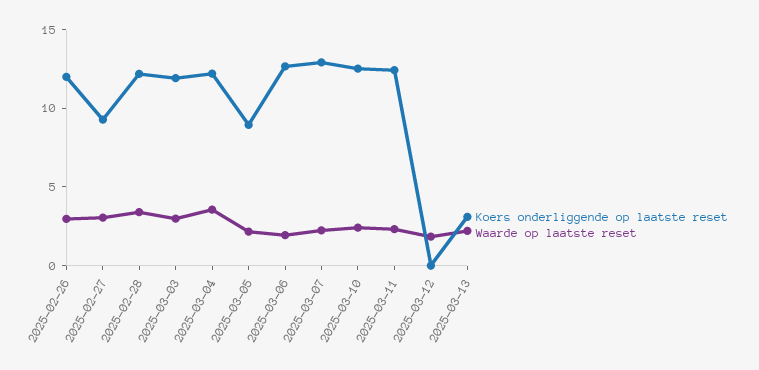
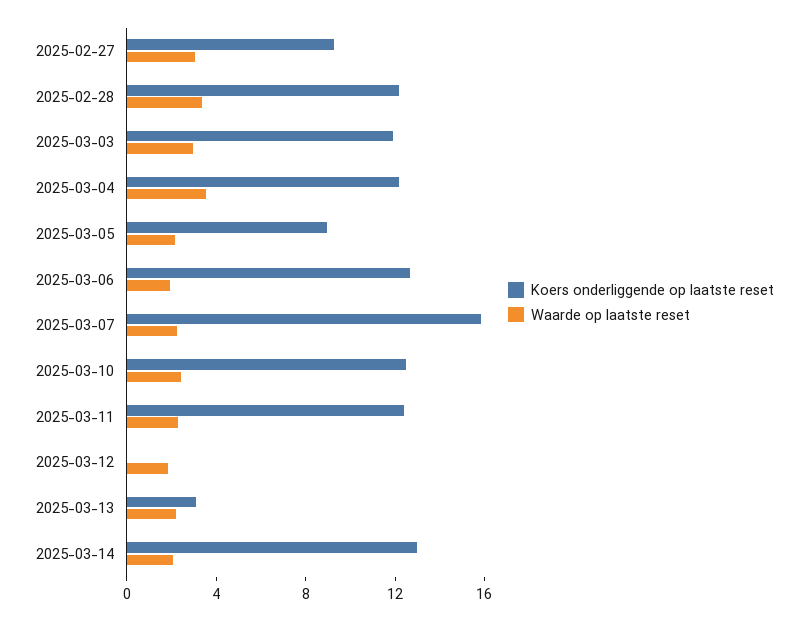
Koers onderliggende op laatste reset, 2025-02-26: 12 -> none
Waarde op laatste reset, 2025-02-26: 3 -> none
Koers onderliggende op laatste reset, 2025-03-07: 13 -> 16
Koers onderliggende op laatste reset, 2025-03-14: none -> 13
Waarde op laatste reset, 2025-03-14: none -> 2

